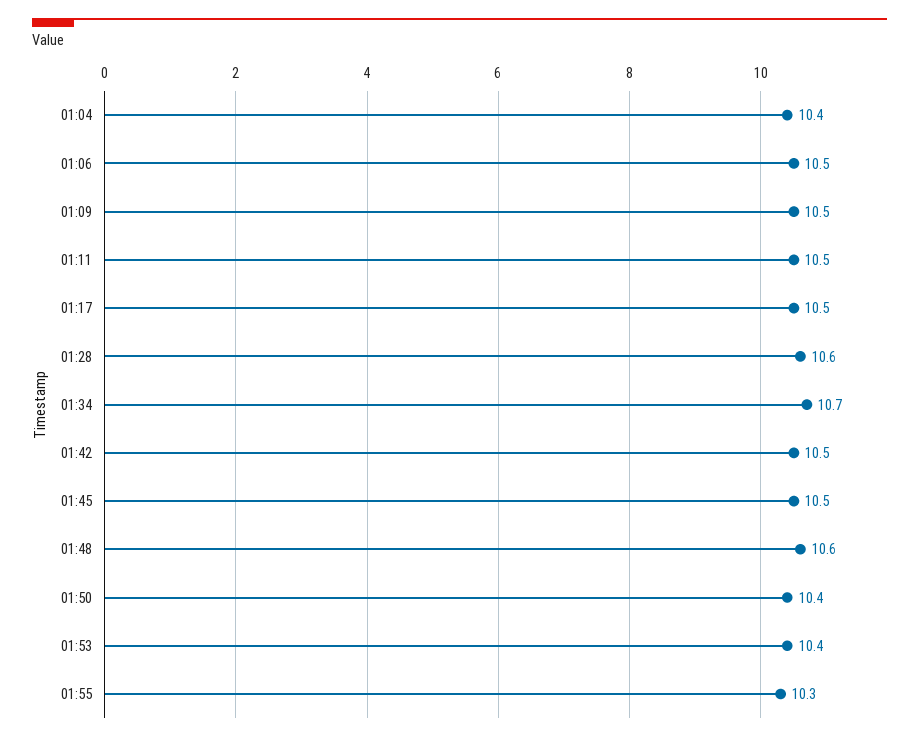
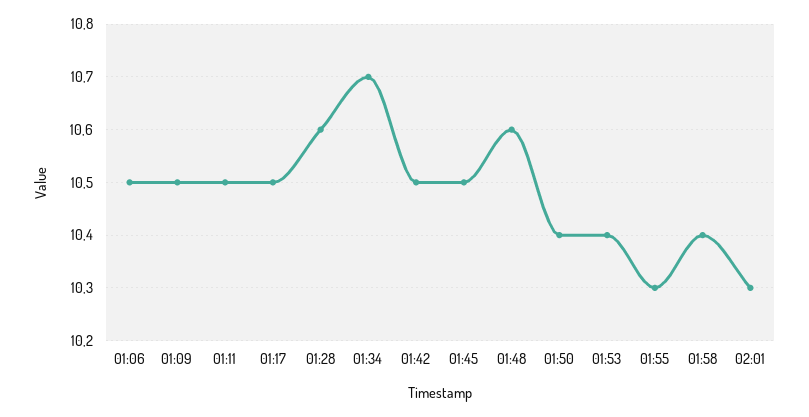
01:04: 10.4 -> none
01:58: none -> 10.4
02:01: none -> 10.3

